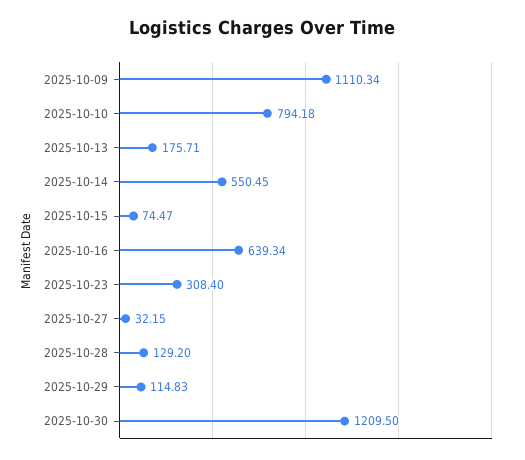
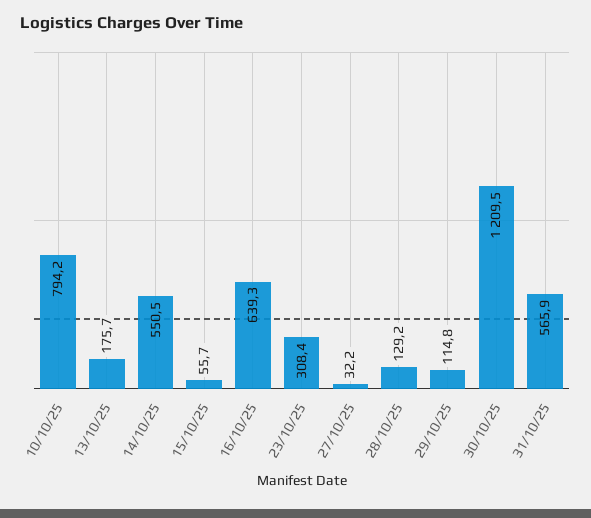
2025-10-09: 1110.34 -> none
2025-10-15: 74.47 -> 55.7
31/10/25: none -> 565.9

